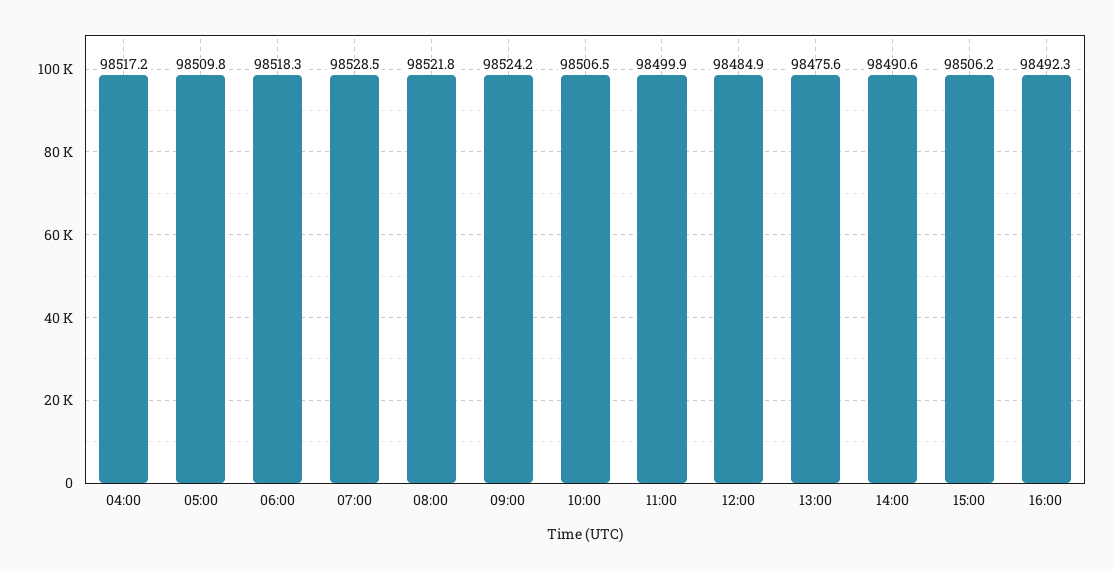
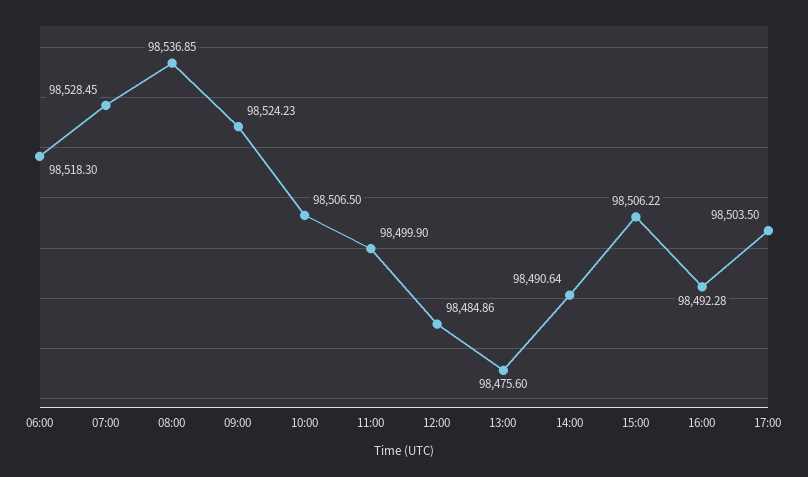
04:00: 98517.2 -> none
05:00: 98509.8 -> none
08:00: 98521.8 -> 98536.85
17:00: none -> 98503.5

